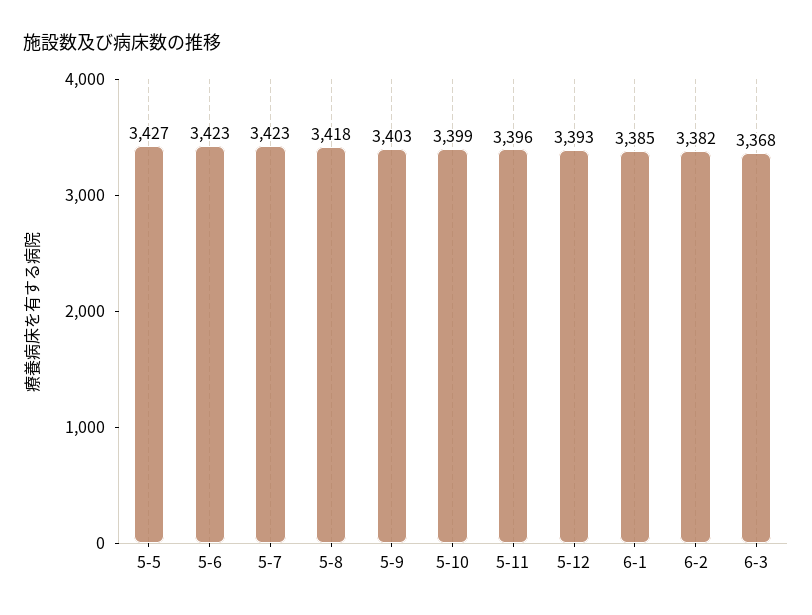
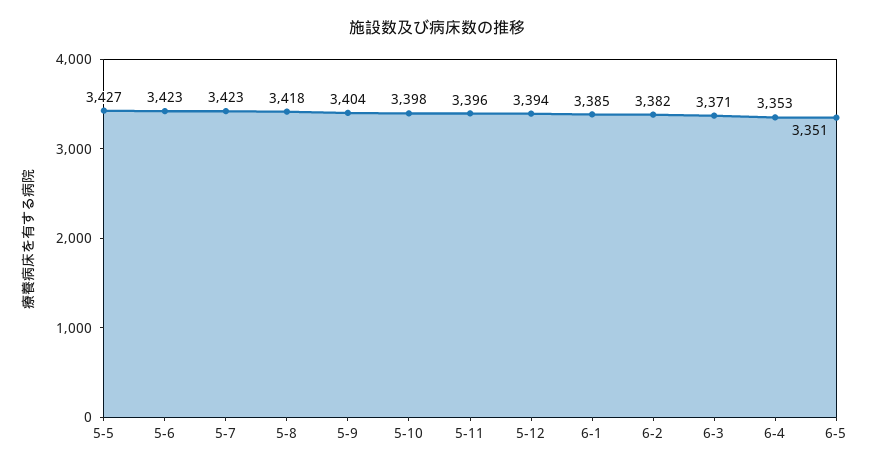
5-9: 3403 -> 3404
5-10: 3399 -> 3398
5-12: 3393 -> 3394
6-3: 3368 -> 3371
6-4: none -> 3353
6-5: none -> 3351

